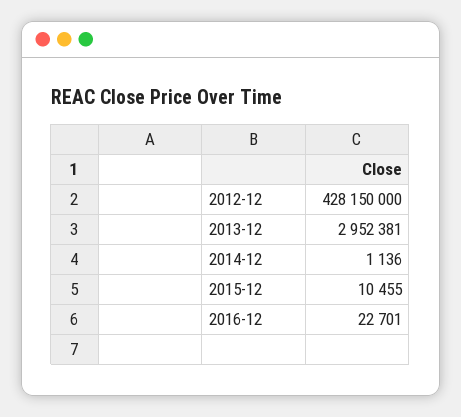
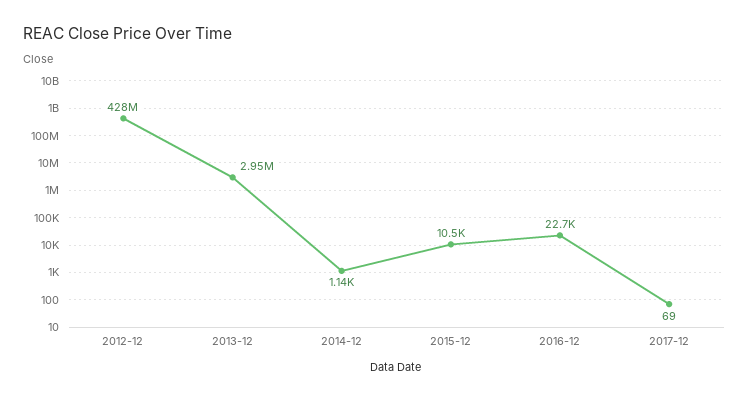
2017-12: none -> 69

